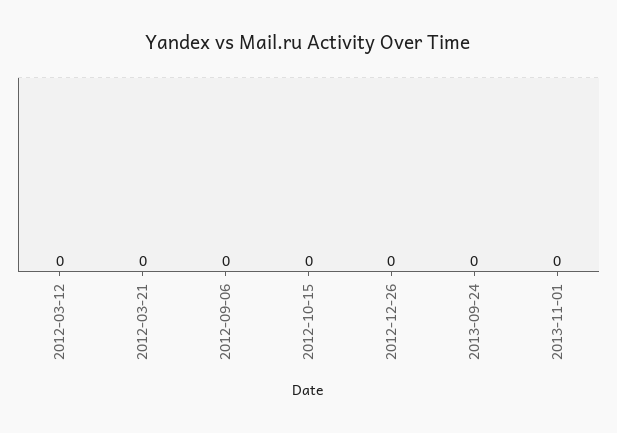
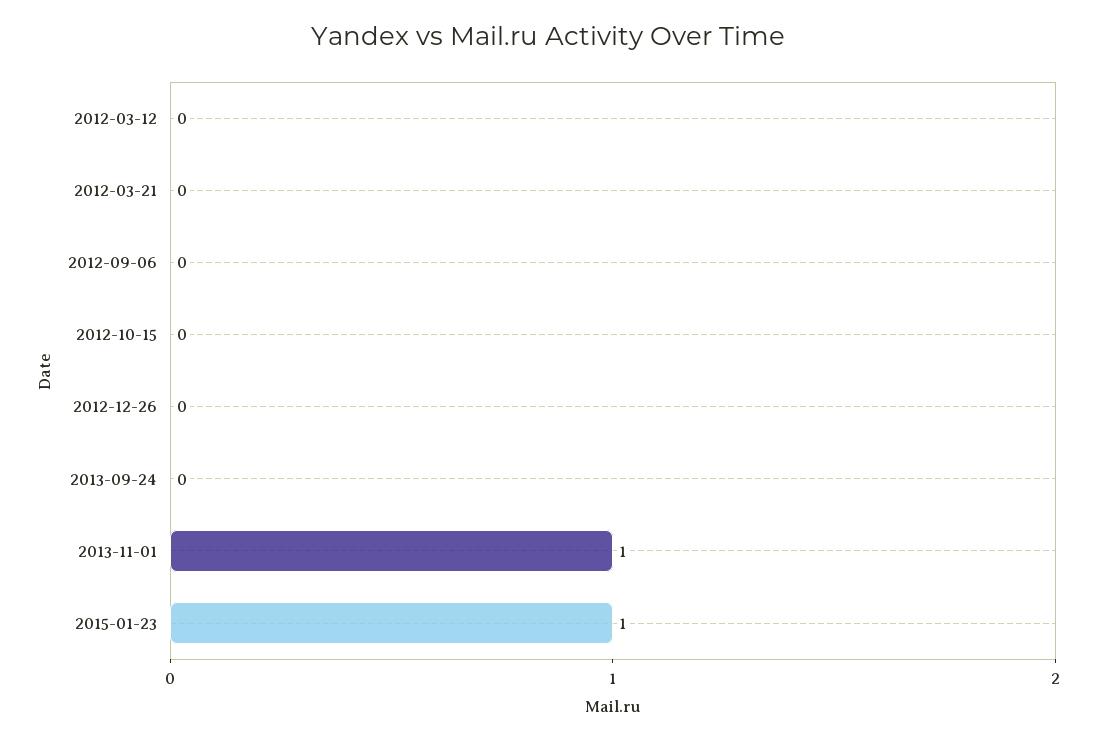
2013-11-01: 0 -> 1
2015-01-23: none -> 1

